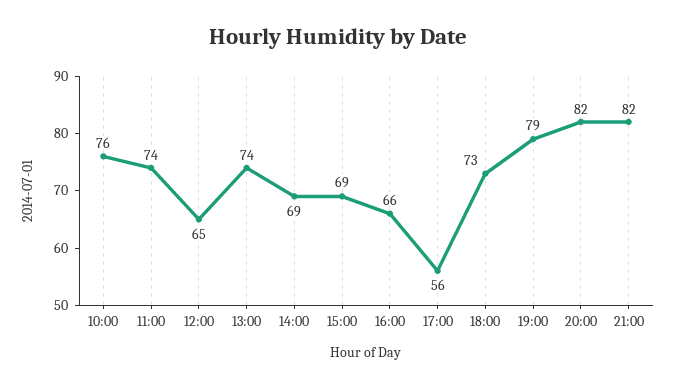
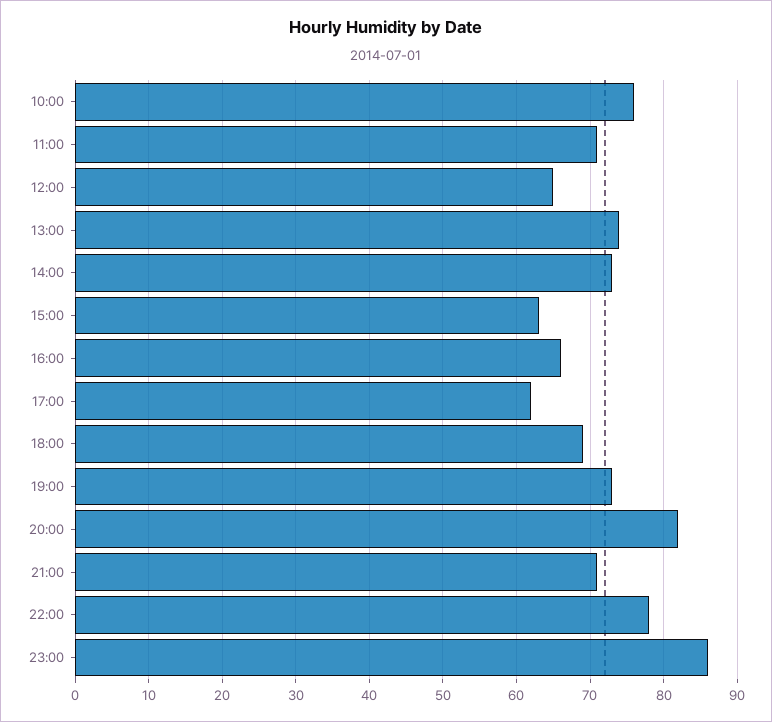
11:00: 74 -> 71
14:00: 69 -> 73
15:00: 69 -> 63
17:00: 56 -> 62
18:00: 73 -> 69
19:00: 79 -> 73
21:00: 82 -> 71
22:00: none -> 78
23:00: none -> 86

